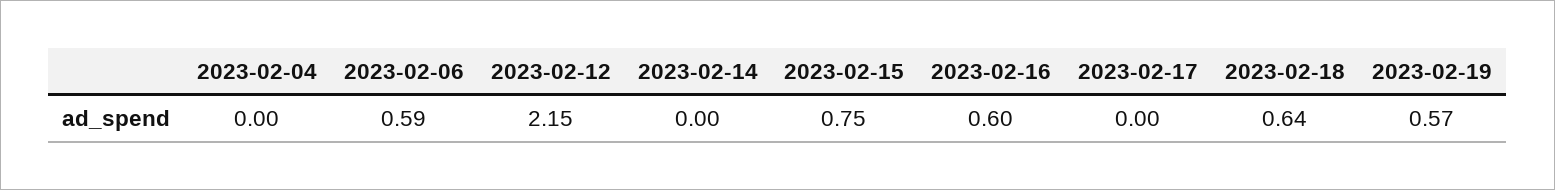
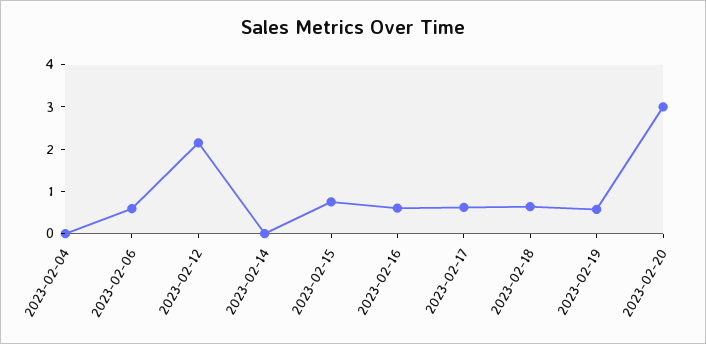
2023-02-17: 0 -> 0.6
2023-02-20: none -> 3

